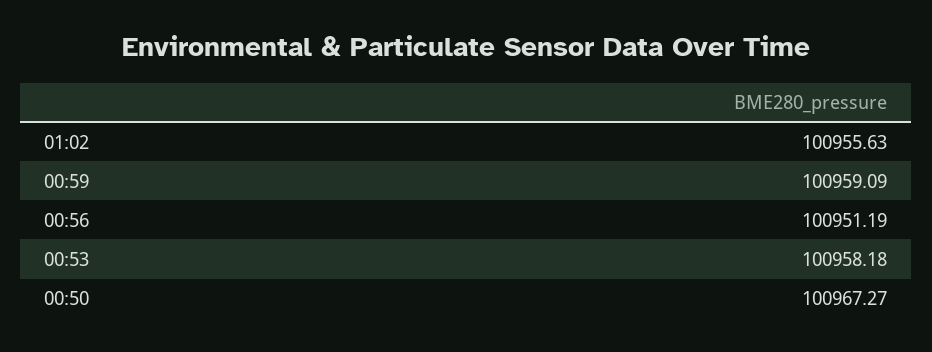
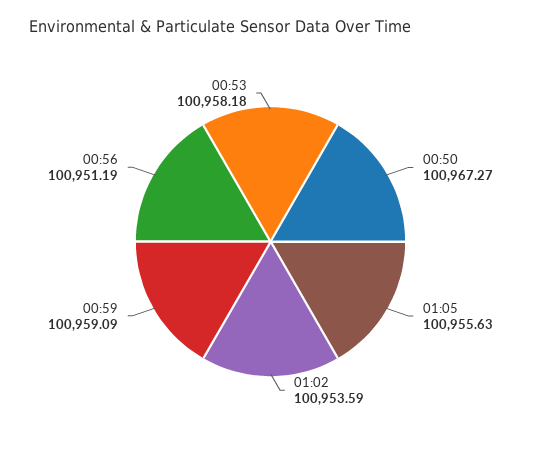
01:02: 100955.63 -> 100953.59
01:05: none -> 100955.63

